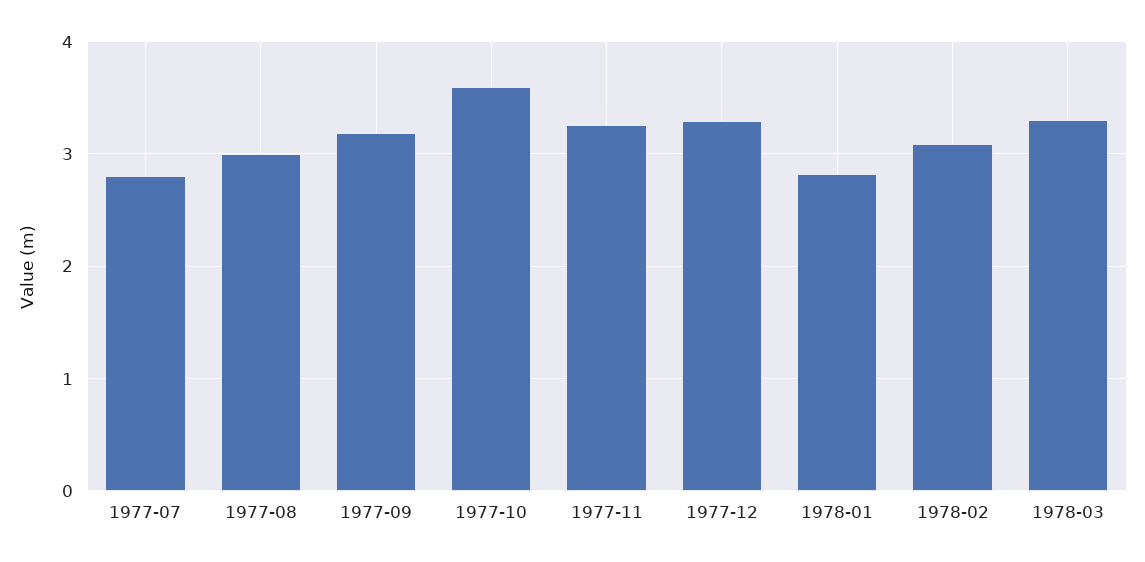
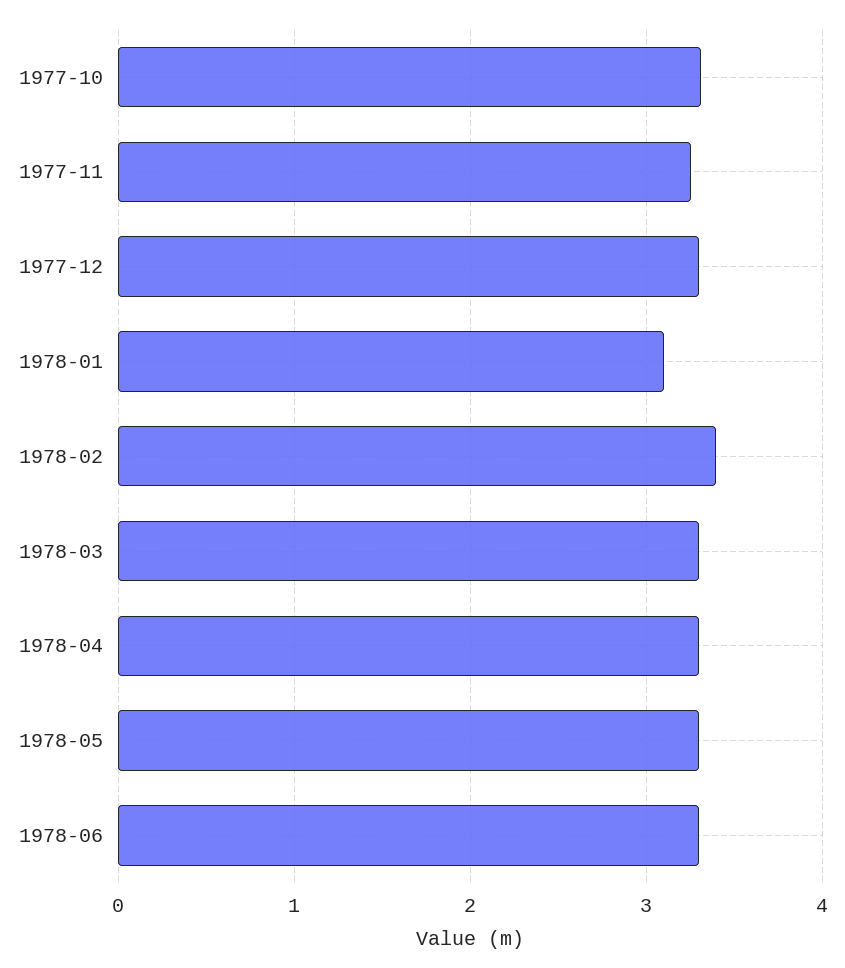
1977-07: 2.8 -> none
1977-08: 3 -> none
1977-09: 3.2 -> none
1977-10: 3.6 -> 3.3
1978-01: 2.8 -> 3.1
1978-02: 3.1 -> 3.4
1978-04: none -> 3.3
1978-05: none -> 3.3
1978-06: none -> 3.3

